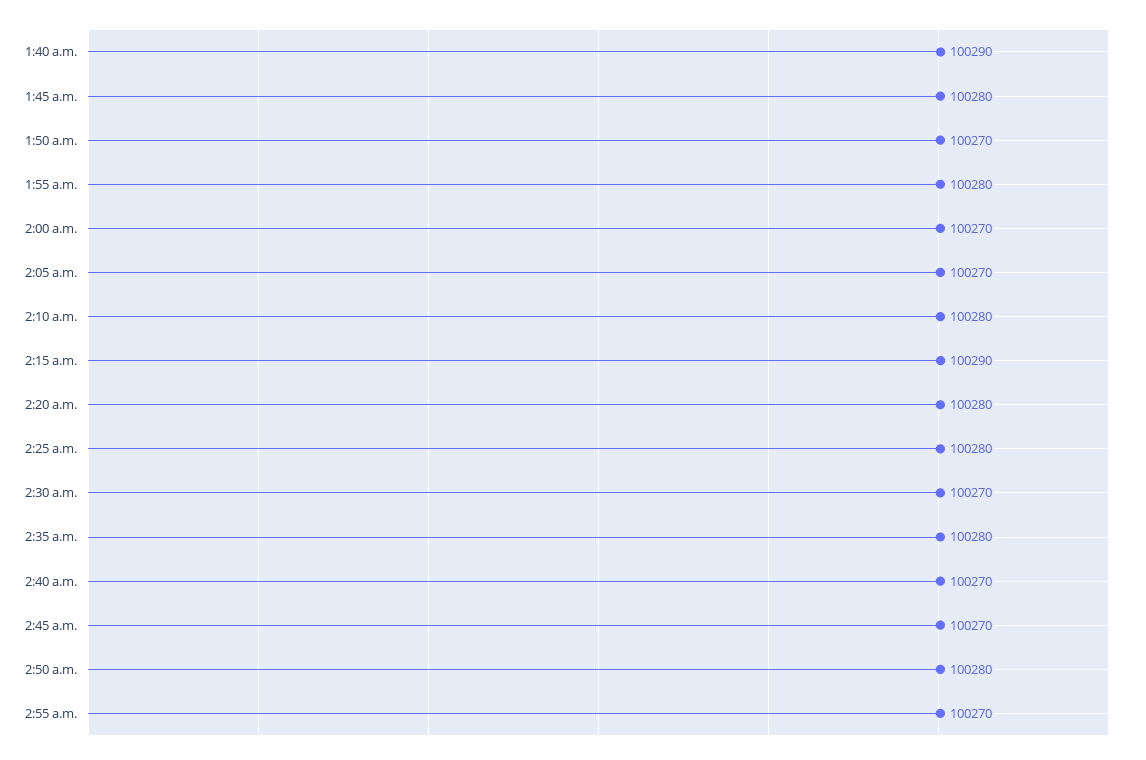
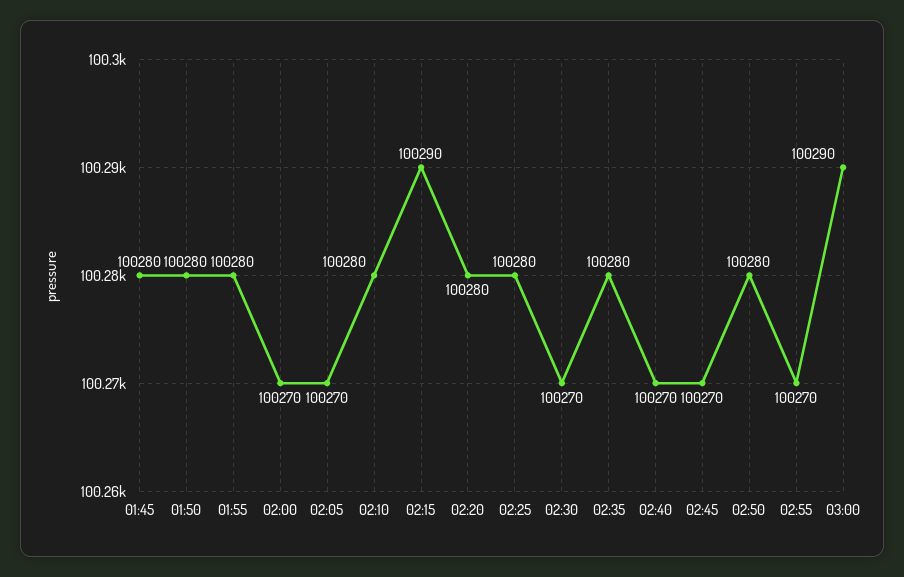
1:40 a.m.: 100290 -> none
1:50 a.m.: 100270 -> 100280
03:00: none -> 100290

